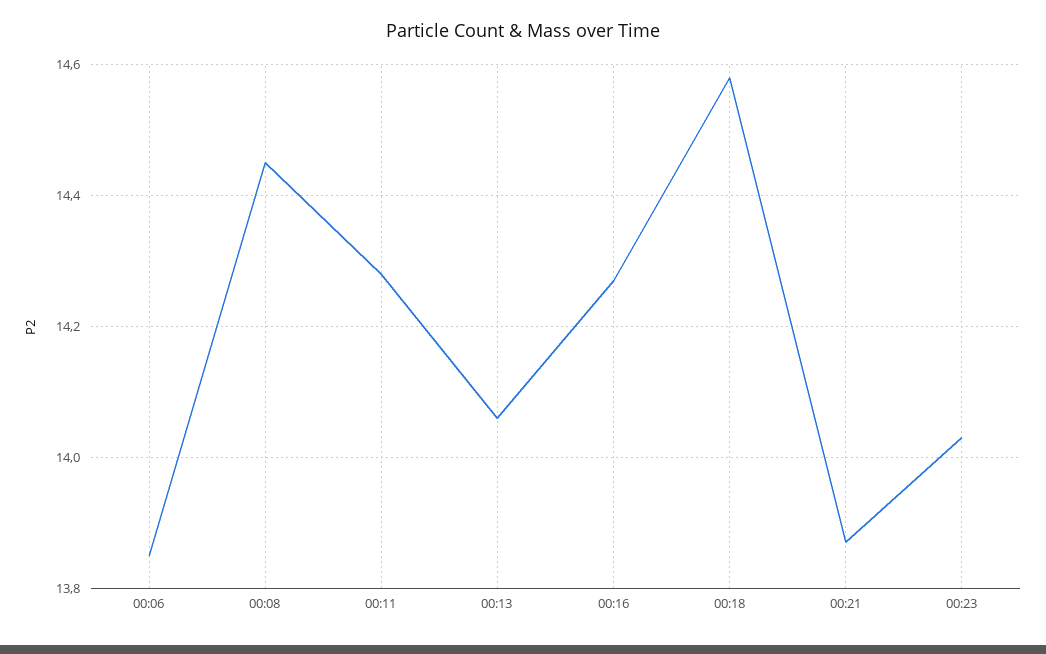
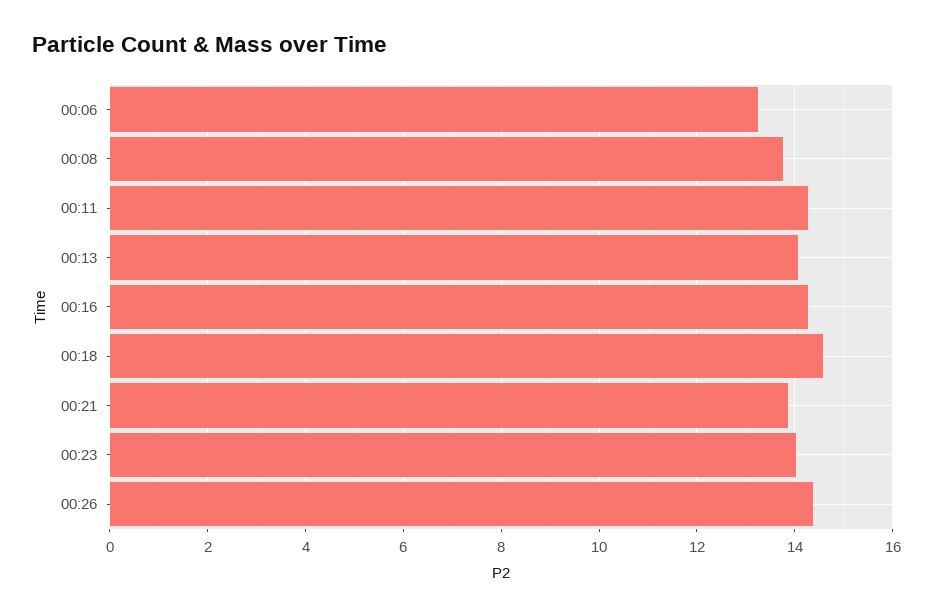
00:06: 13.85 -> 13.2
00:08: 14.45 -> 13.8
00:26: none -> 14.4

